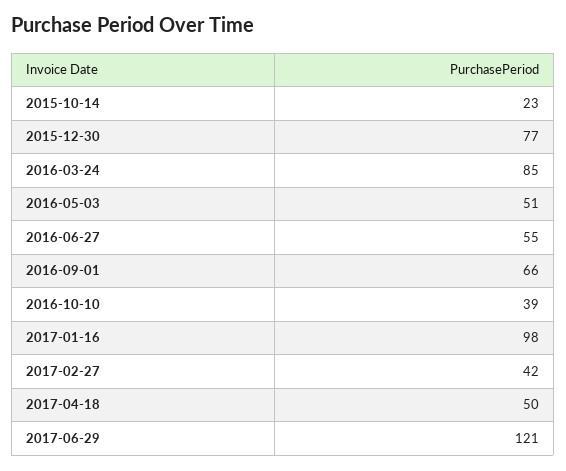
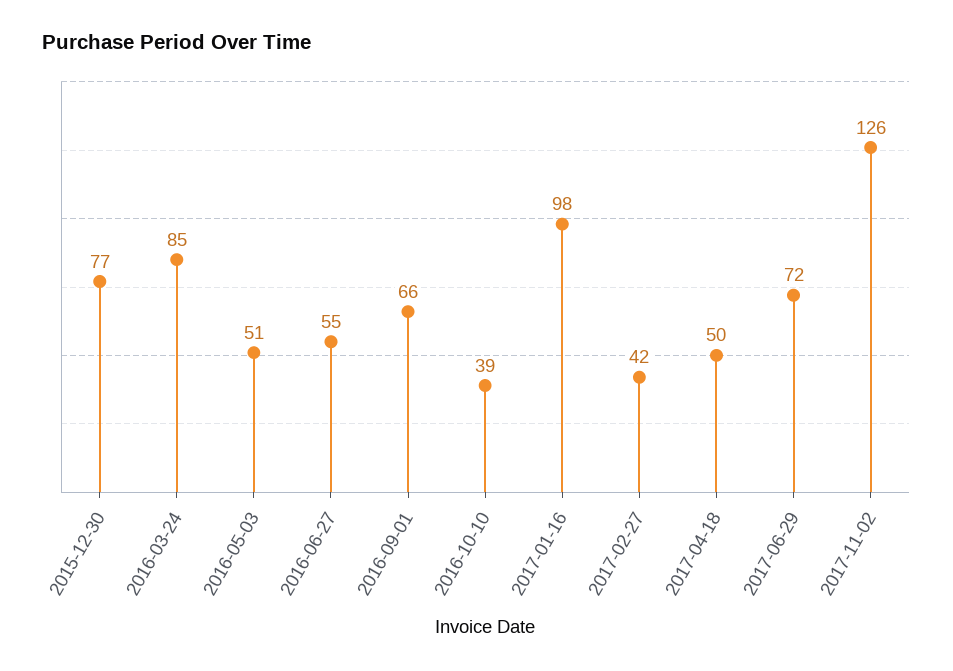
2015-10-14: 23 -> none
2017-06-29: 121 -> 72
2017-11-02: none -> 126

